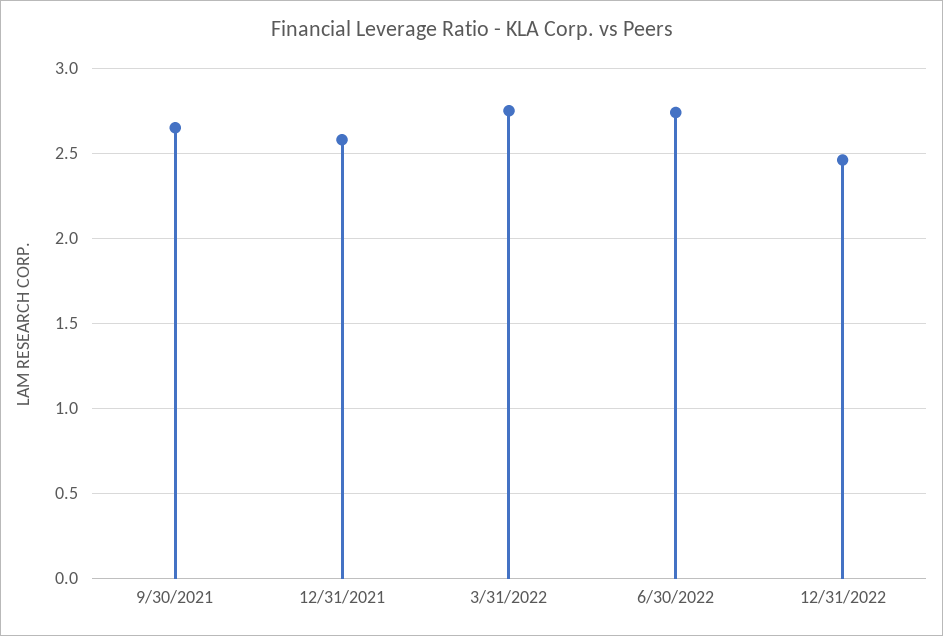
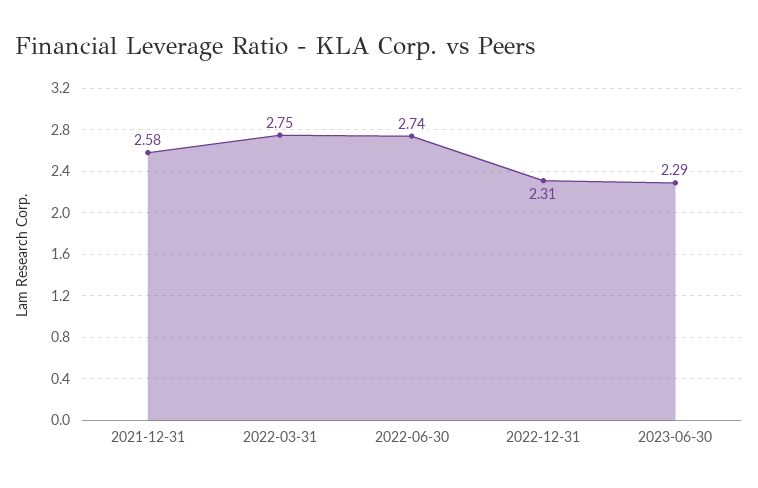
9/30/2021: 2.65 -> none
12/31/2022: 2.45 -> 2.31
2023-06-30: none -> 2.29

